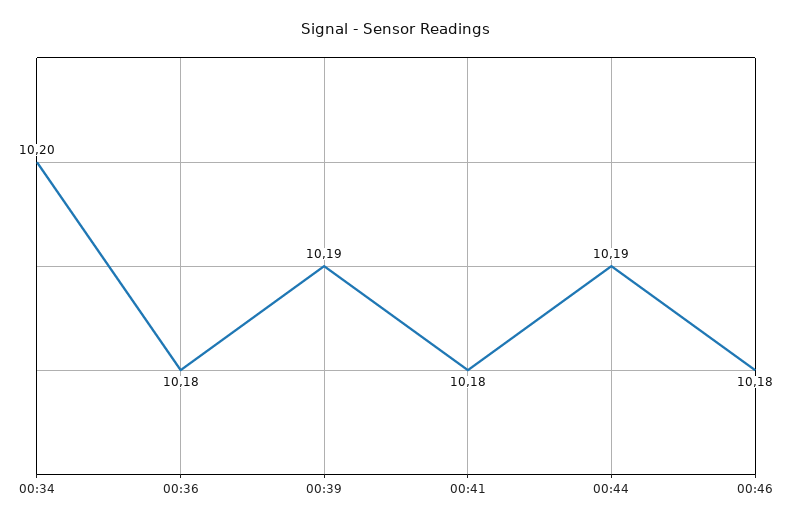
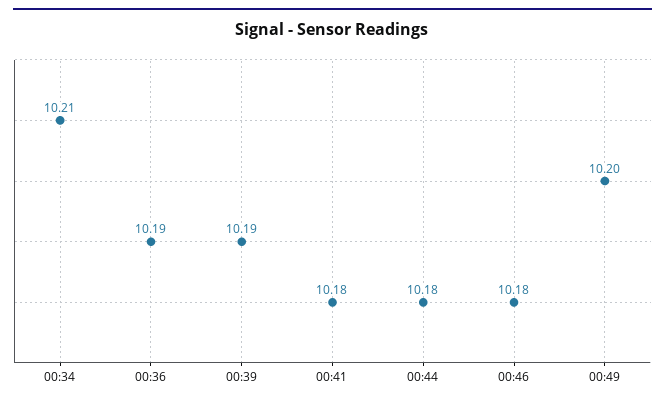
00:34: 10.2 -> 10.21
00:36: 10.18 -> 10.19
00:44: 10.19 -> 10.18
00:49: none -> 10.2

